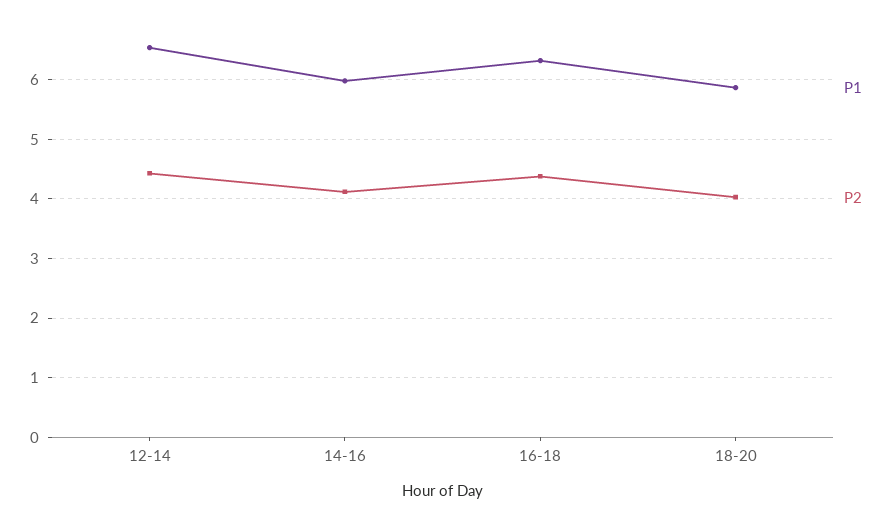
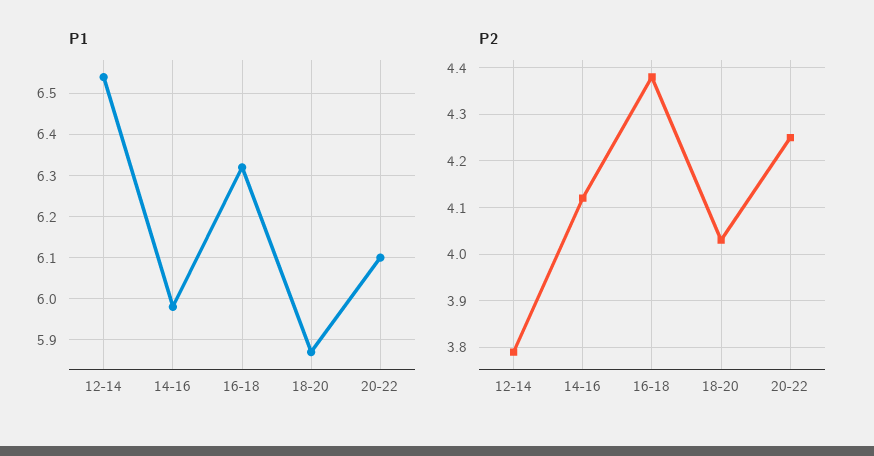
P2, 12-14: 4.4 -> 3.8
P1, 20-22: none -> 6.1
P2, 20-22: none -> 4.25

